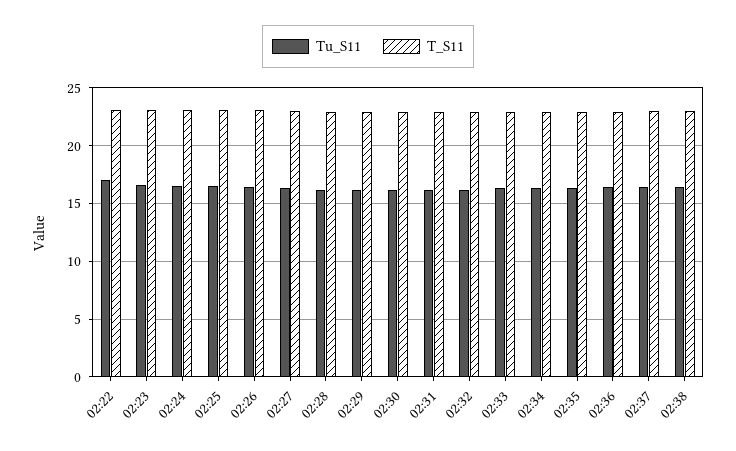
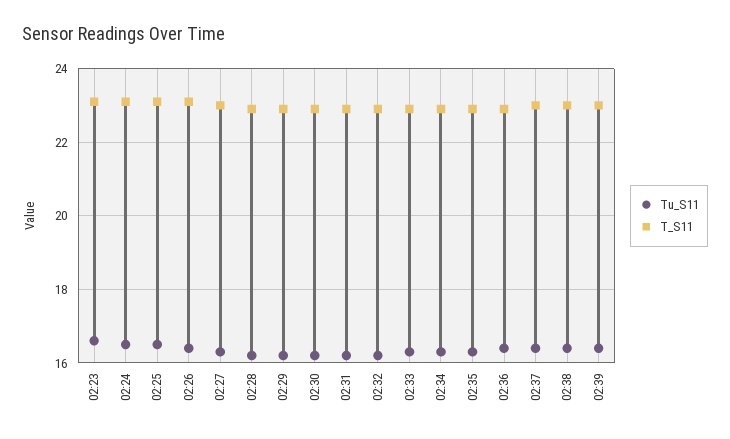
Tu_S11, 02:22: 17 -> none
T_S11, 02:22: 23 -> none
Tu_S11, 02:39: none -> 16.5
T_S11, 02:39: none -> 23

